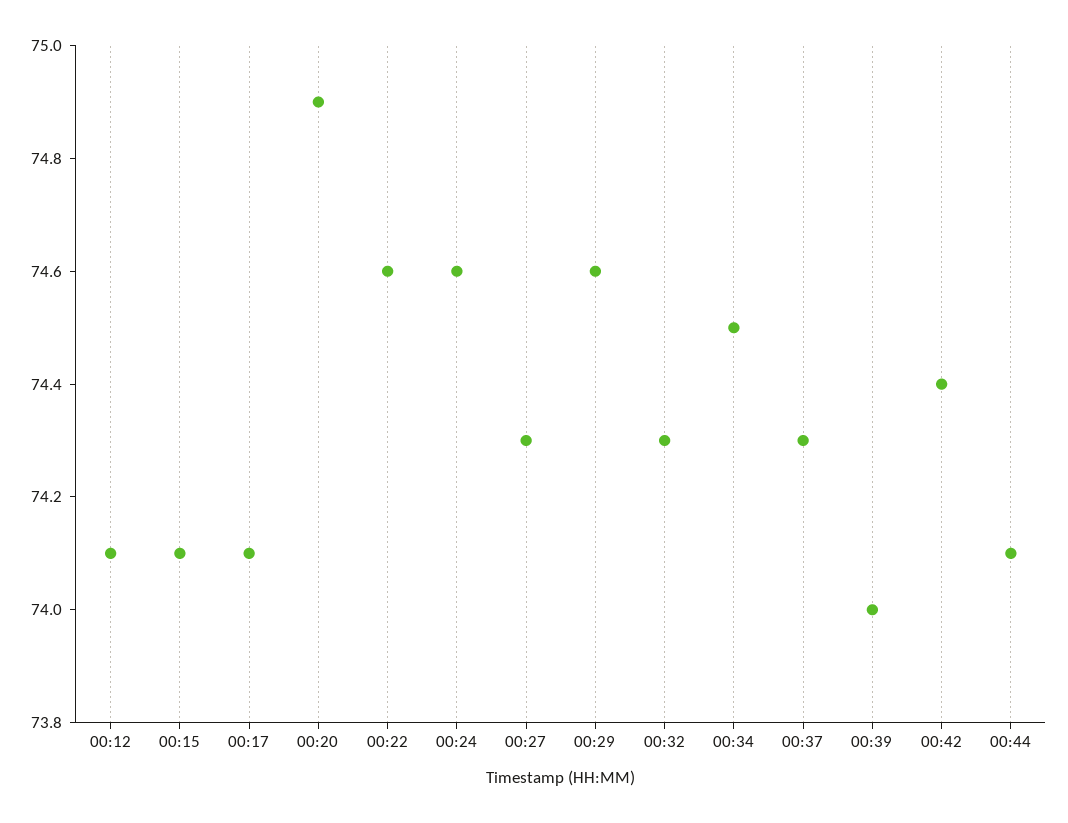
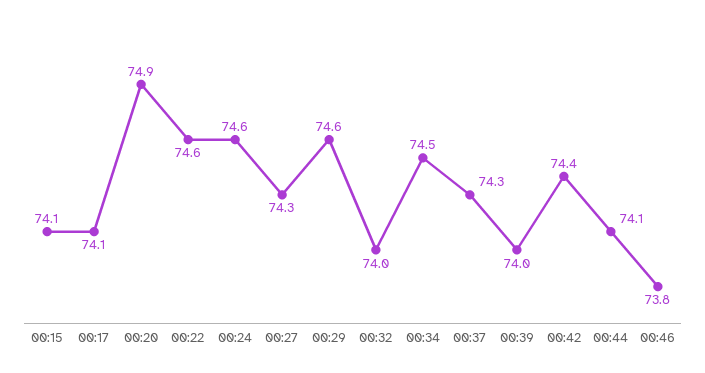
00:12: 74.1 -> none
00:32: 74.3 -> 74
00:46: none -> 73.8

